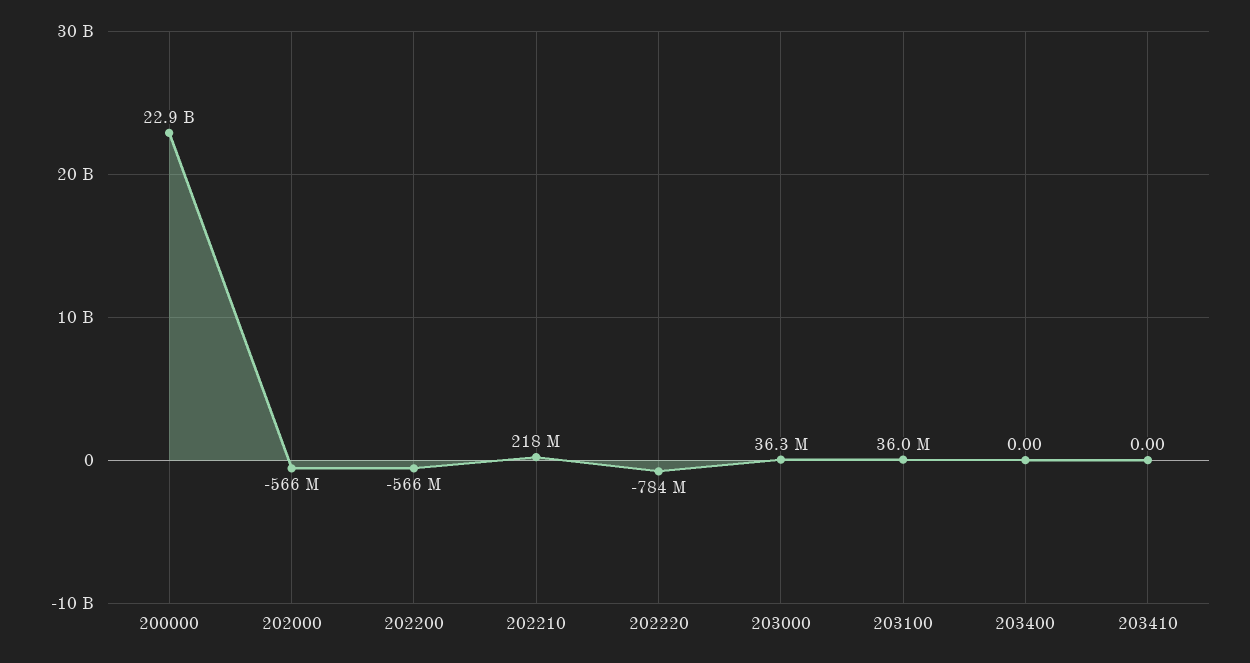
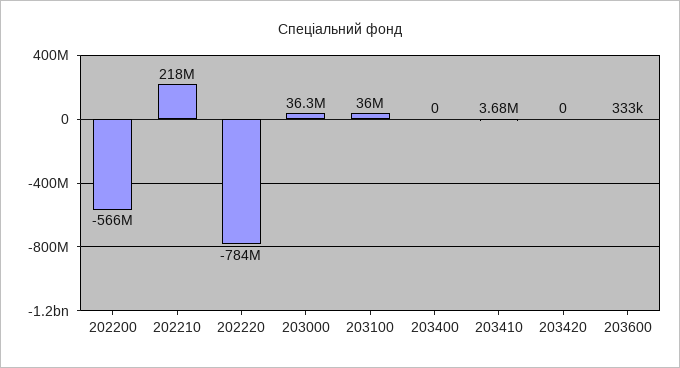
200000: 22900000000 -> none
202000: -566000000 -> none
203410: 0 -> 3680000
203420: none -> 0
203600: none -> 333000

